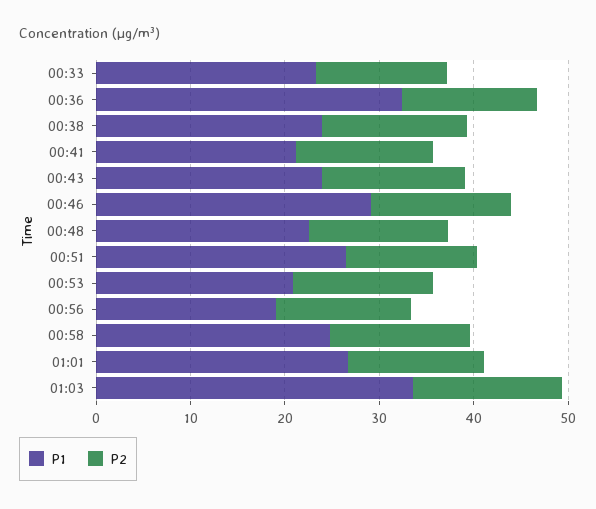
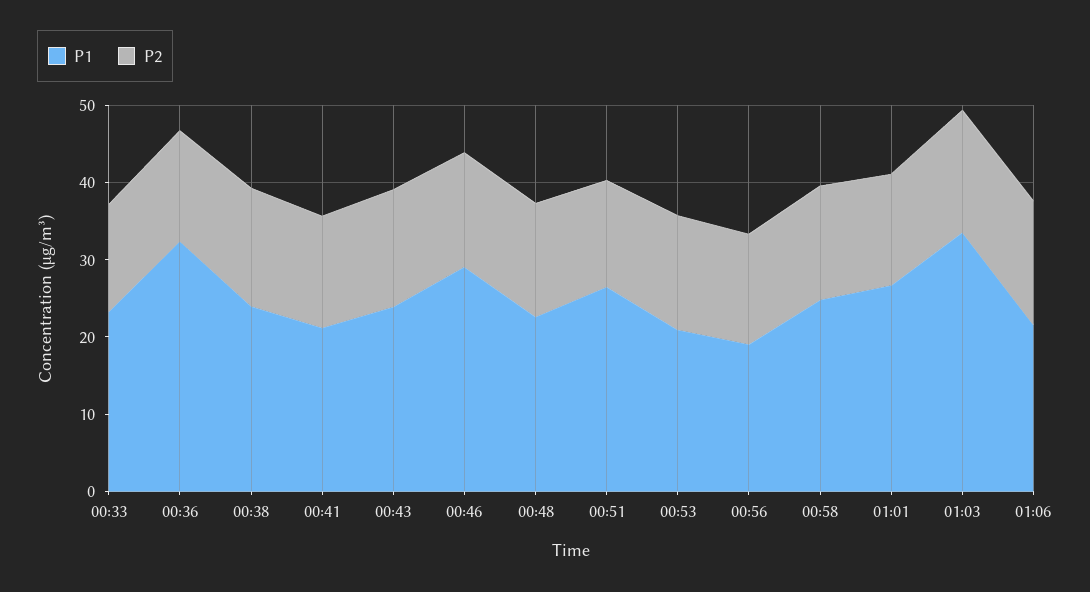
P1, 01:06: none -> 22
P2, 01:06: none -> 16

